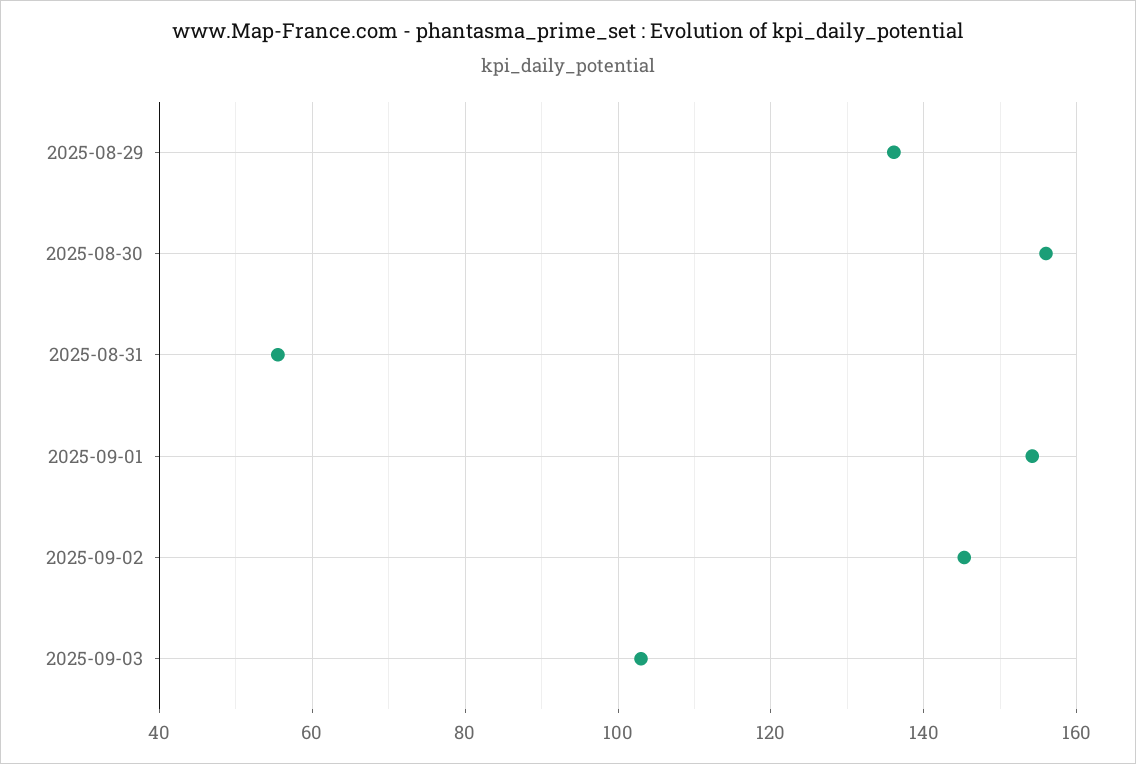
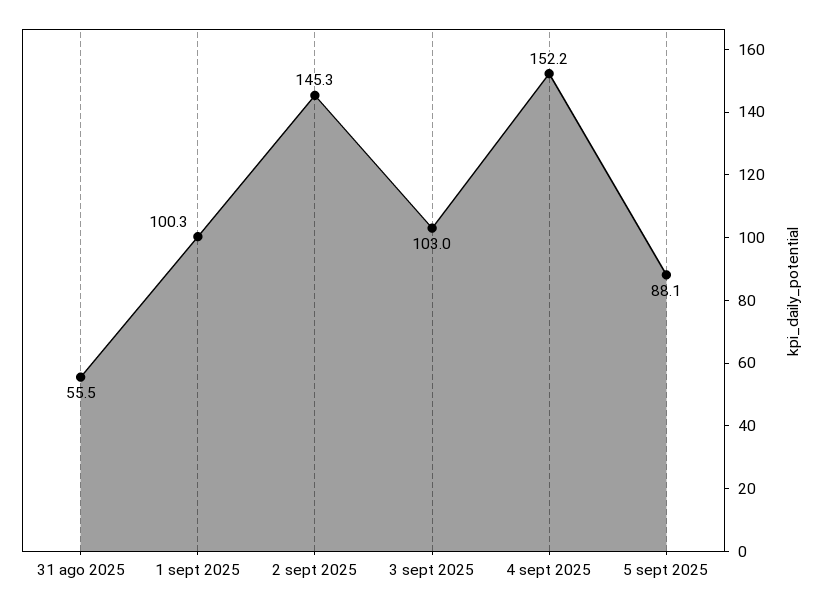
2025-08-29: 136 -> none
2025-08-30: 156 -> none
2025-09-01: 154 -> 100.3
4 sept 2025: none -> 152.2
5 sept 2025: none -> 88.1

